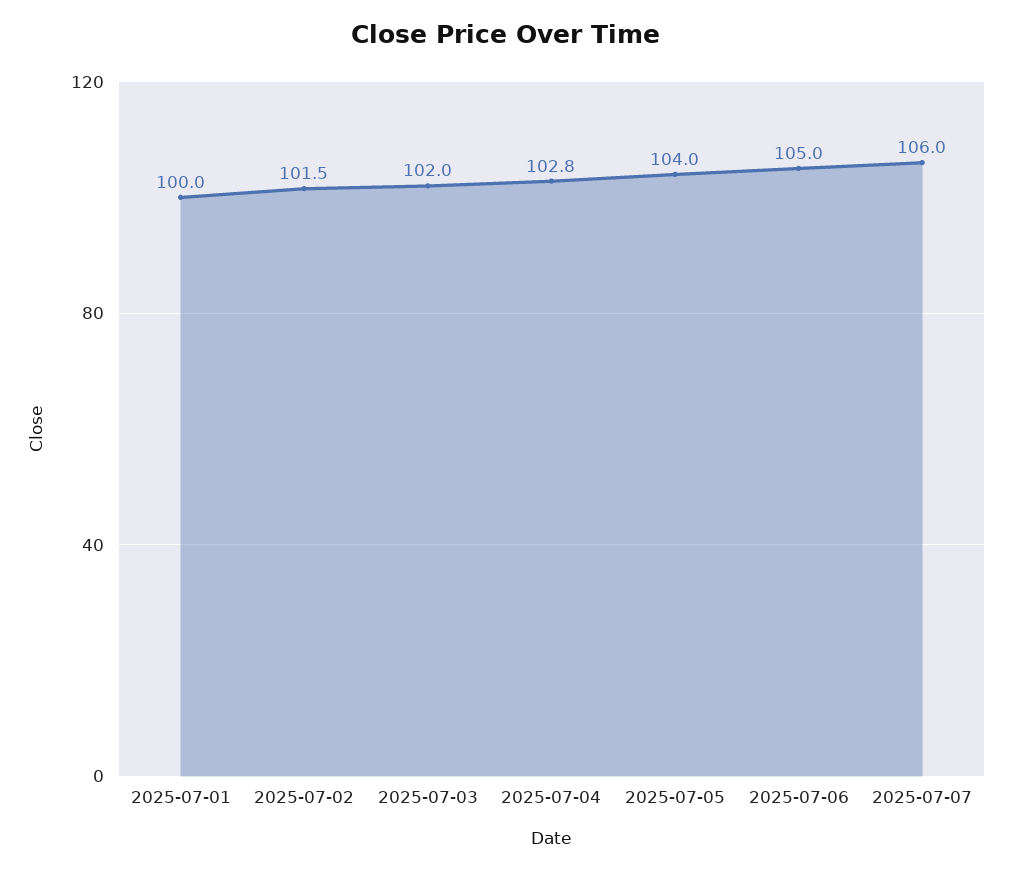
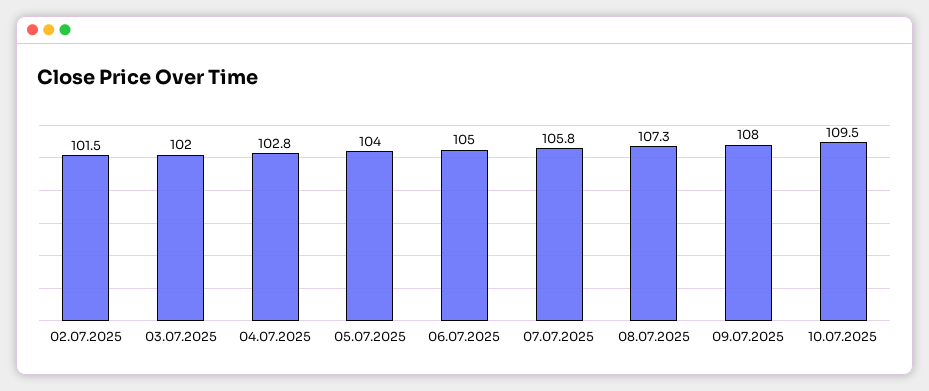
2025-07-01: 100 -> none
2025-07-07: 106 -> 105.8
08.07.2025: none -> 107.3
09.07.2025: none -> 108
10.07.2025: none -> 109.5

